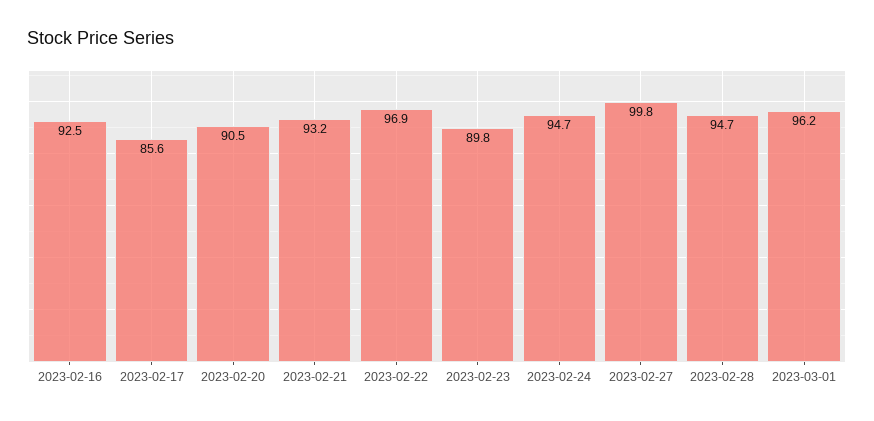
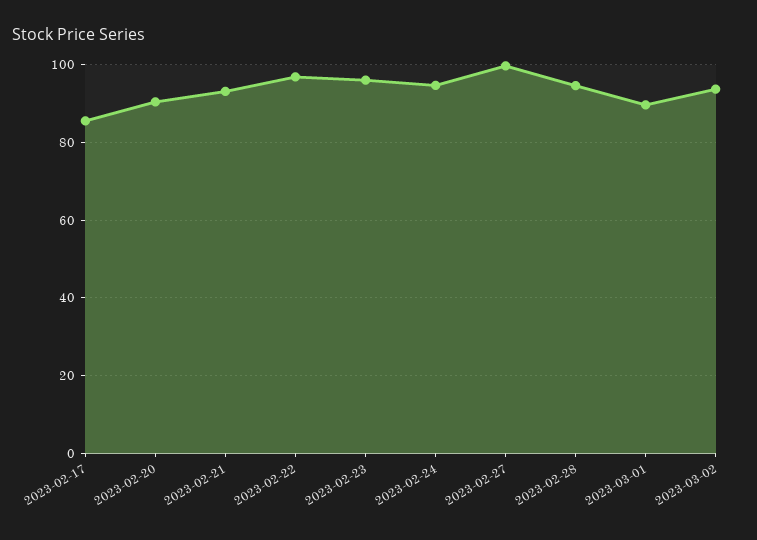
2023-02-16: 92.5 -> none
2023-02-23: 89.8 -> 96
2023-03-01: 96.2 -> 90
2023-03-02: none -> 94

